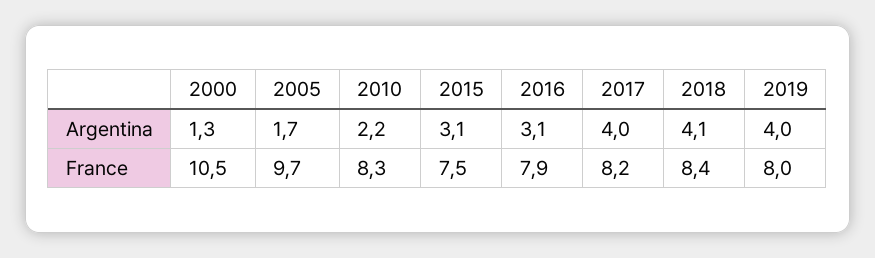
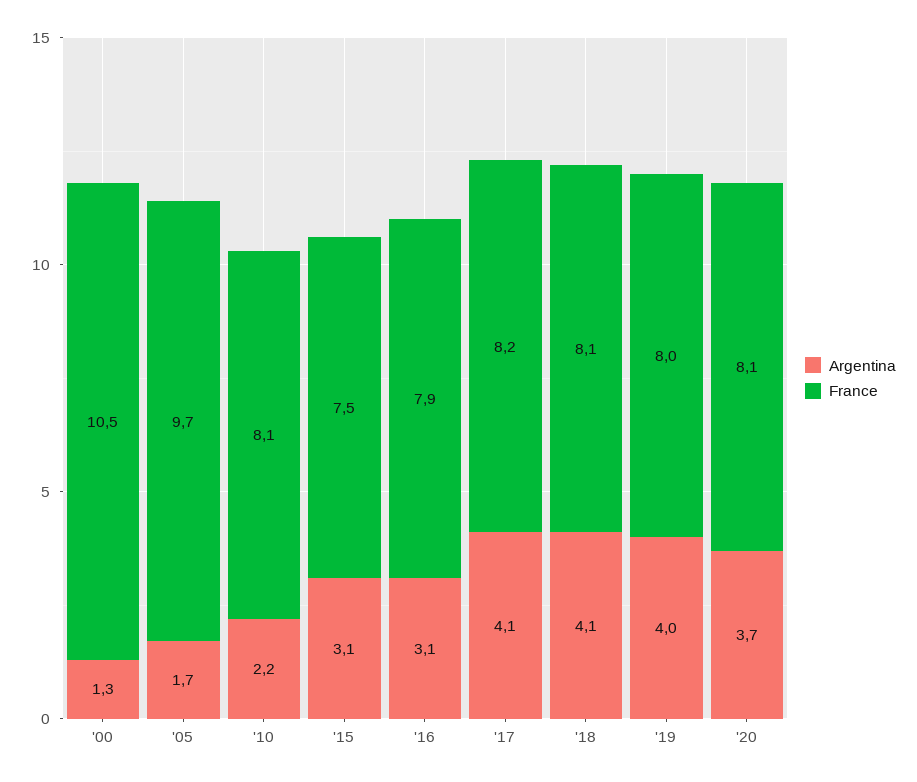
Argentina, 2017: 4 -> 4.1
France, 2010: 8.3 -> 8.1
France, 2018: 8.4 -> 8.1
Argentina, '20: none -> 3.7
France, '20: none -> 8.1

